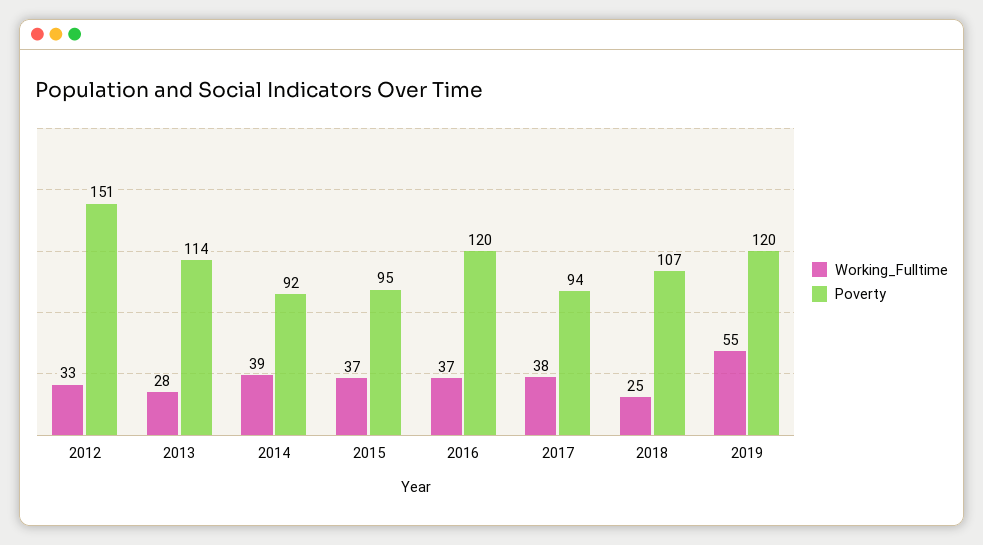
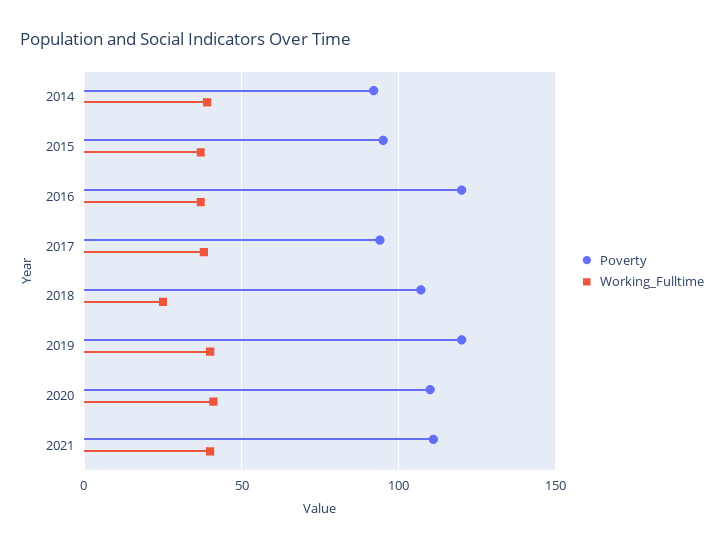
Working_Fulltime, 2012: 33 -> none
Poverty, 2012: 151 -> none
Working_Fulltime, 2013: 28 -> none
Poverty, 2013: 114 -> none
Working_Fulltime, 2019: 55 -> 40
Poverty, 2020: none -> 110
Working_Fulltime, 2020: none -> 40
Poverty, 2021: none -> 110
Working_Fulltime, 2021: none -> 40

